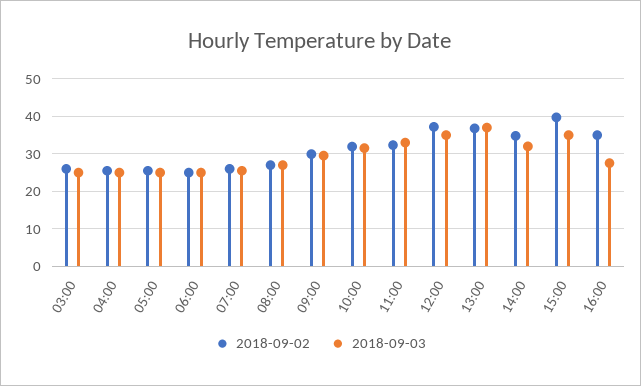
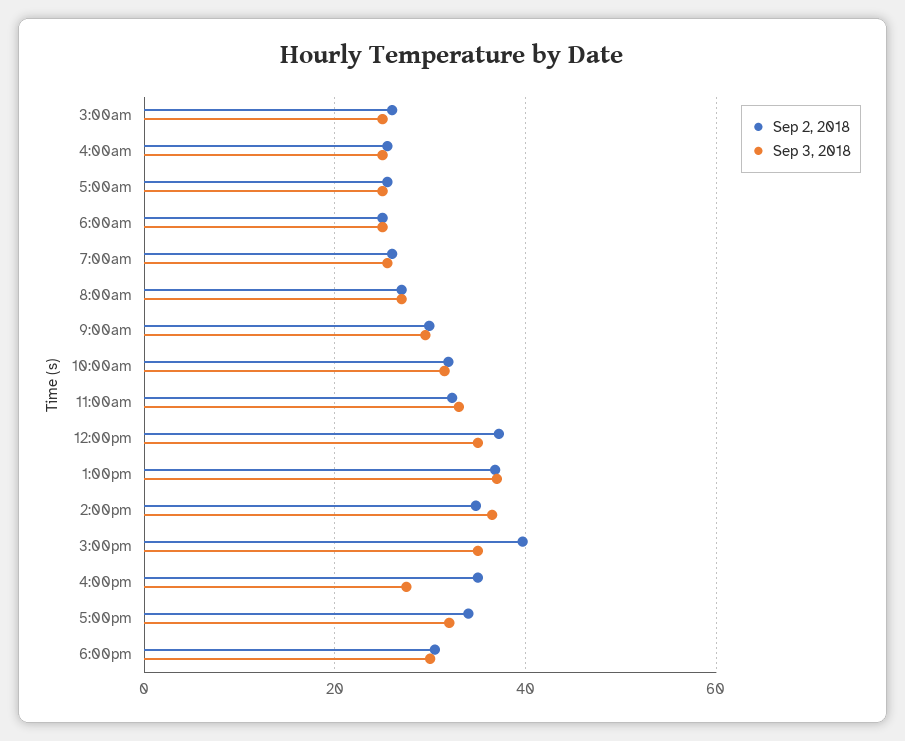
2018-09-03, 14:00: 32 -> 36
2018-09-02, 5:00pm: none -> 34
2018-09-03, 5:00pm: none -> 32
2018-09-02, 6:00pm: none -> 30
2018-09-03, 6:00pm: none -> 30

